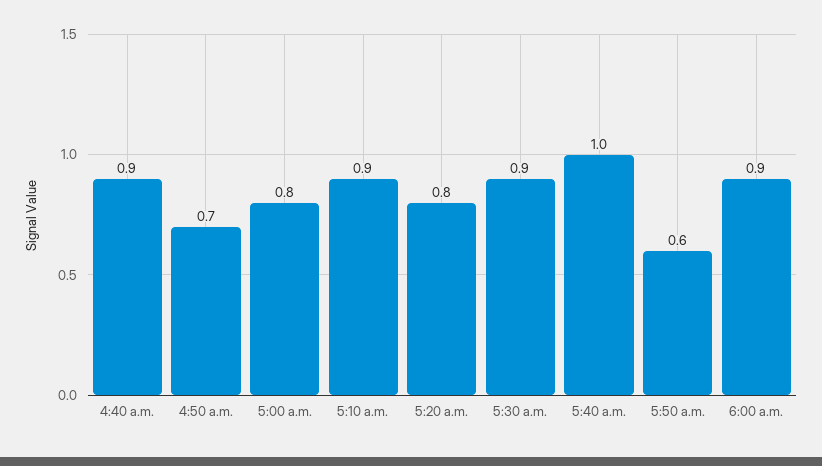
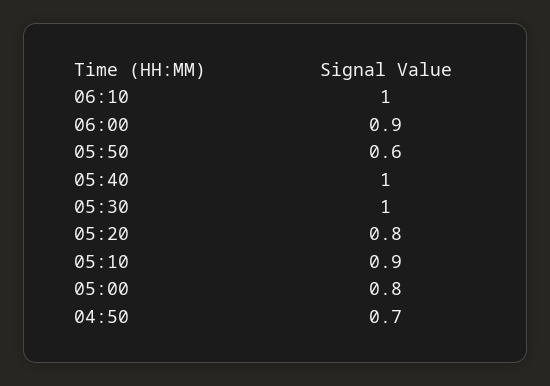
4:40 a.m.: 0.9 -> none
5:30 a.m.: 0.9 -> 1
06:10: none -> 1

